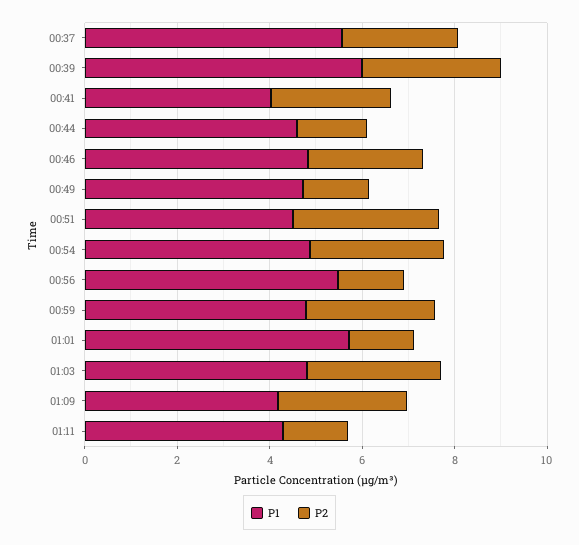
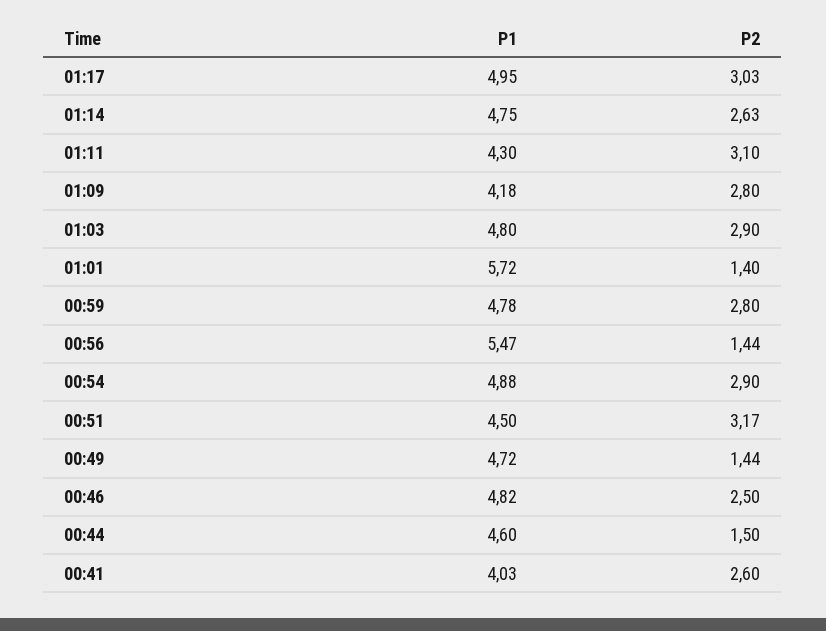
P1, 00:37: 5.5 -> none
P2, 00:37: 2.5 -> none
P1, 00:39: 6 -> none
P2, 00:39: 3 -> none
P2, 01:11: 1.5 -> 3.1
P1, 01:17: none -> 4.95
P2, 01:17: none -> 3.03
P1, 01:14: none -> 4.75
P2, 01:14: none -> 2.63

